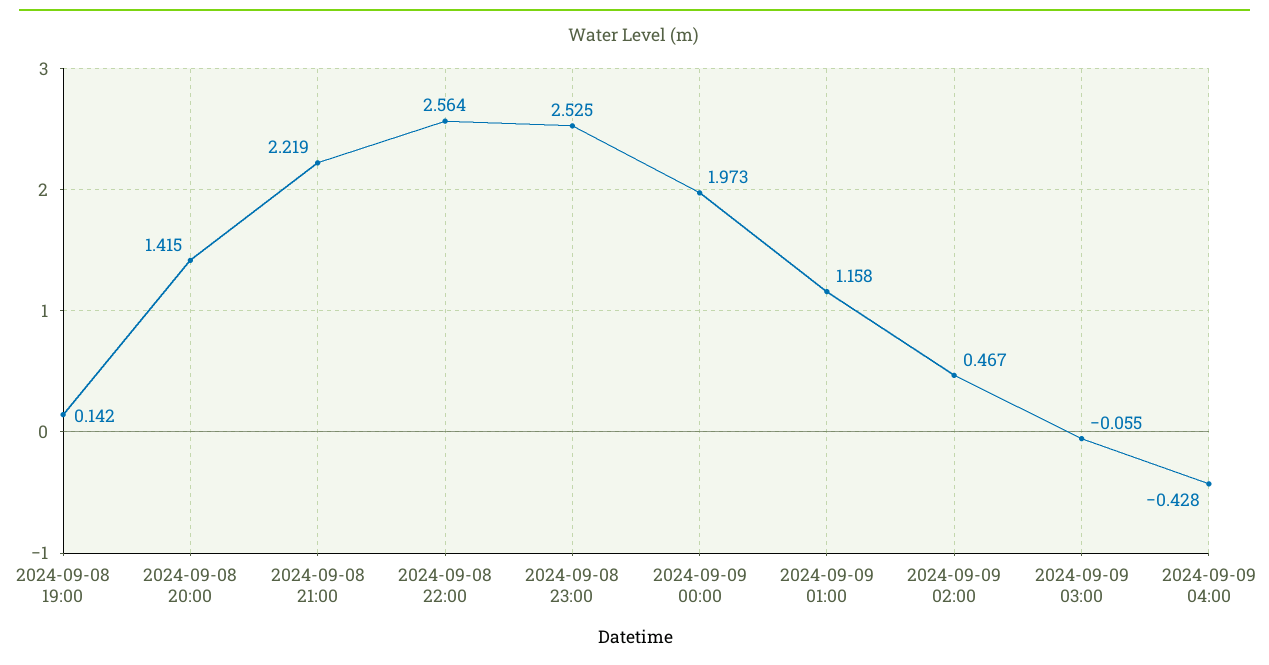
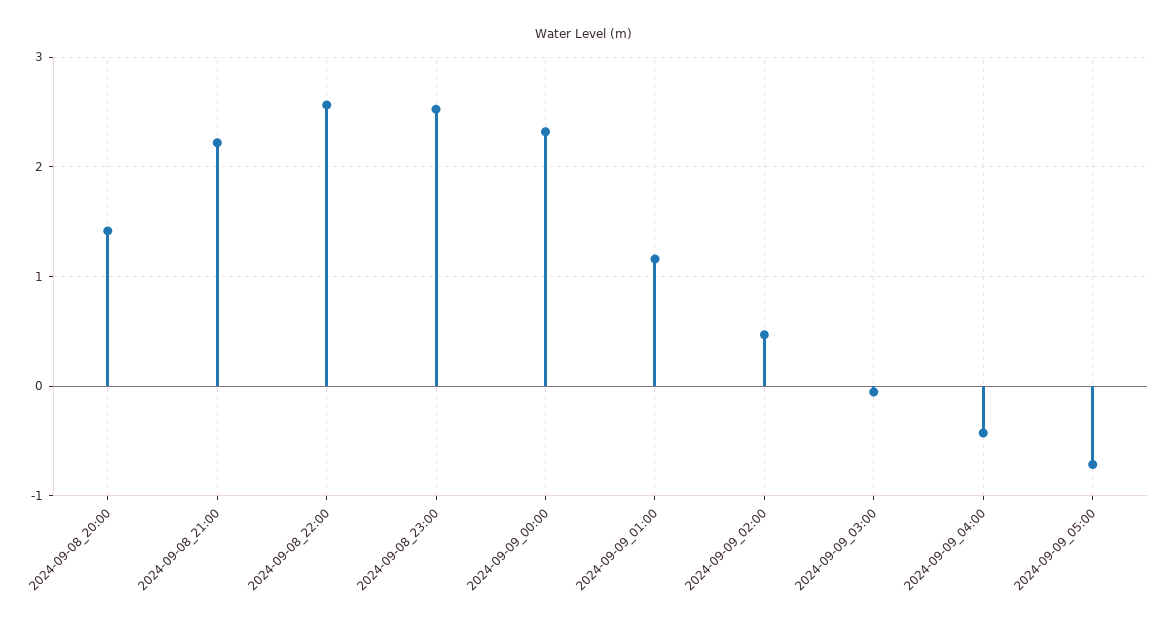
2024-09-08 19:00: 0.142 -> none
2024-09-09 00:00: 1.973 -> 2.3
2024-09-09_05:00: none -> -0.7

